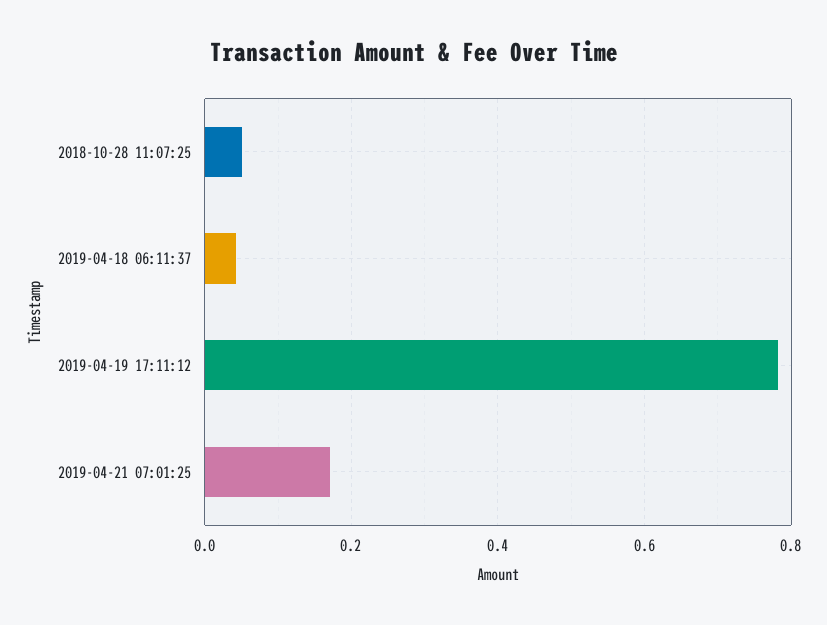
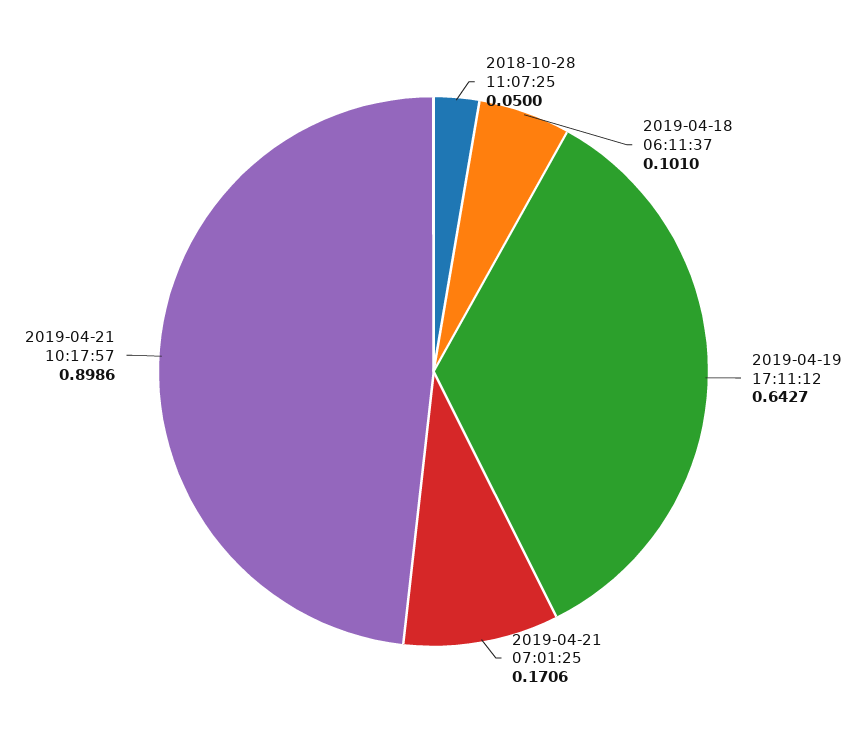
2019-04-18 06:11:37: 0.04 -> 0.101
2019-04-19 17:11:12: 0.78 -> 0.6427
2019-04-21 10:17:57: none -> 0.8986

